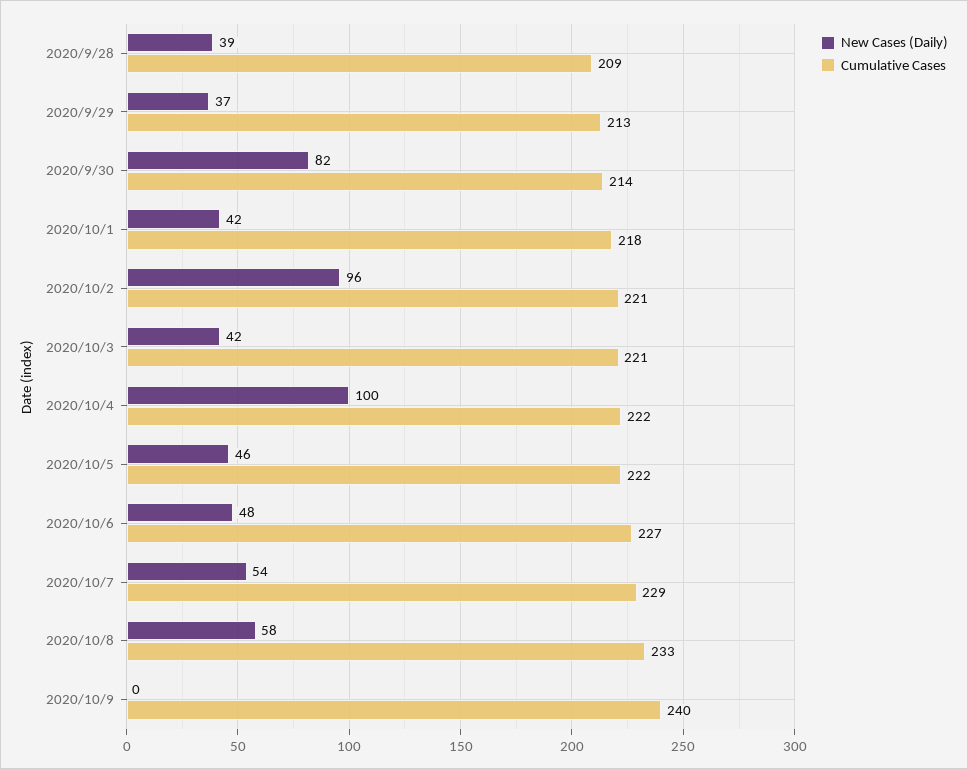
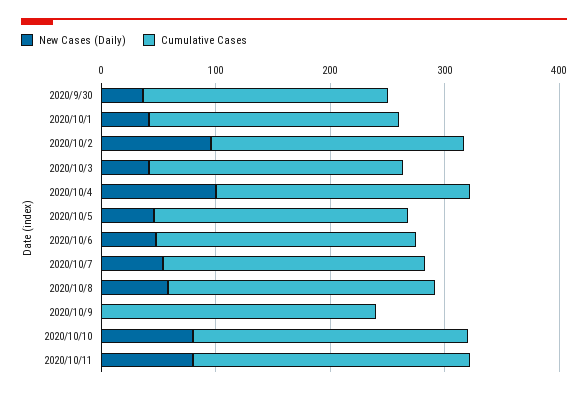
New Cases (Daily), 2020/9/28: 39 -> none
Cumulative Cases, 2020/9/28: 209 -> none
New Cases (Daily), 2020/9/29: 37 -> none
Cumulative Cases, 2020/9/29: 213 -> none
New Cases (Daily), 2020/9/30: 82 -> 40
New Cases (Daily), 2020/10/10: none -> 80
Cumulative Cases, 2020/10/10: none -> 240
New Cases (Daily), 2020/10/11: none -> 80
Cumulative Cases, 2020/10/11: none -> 240

